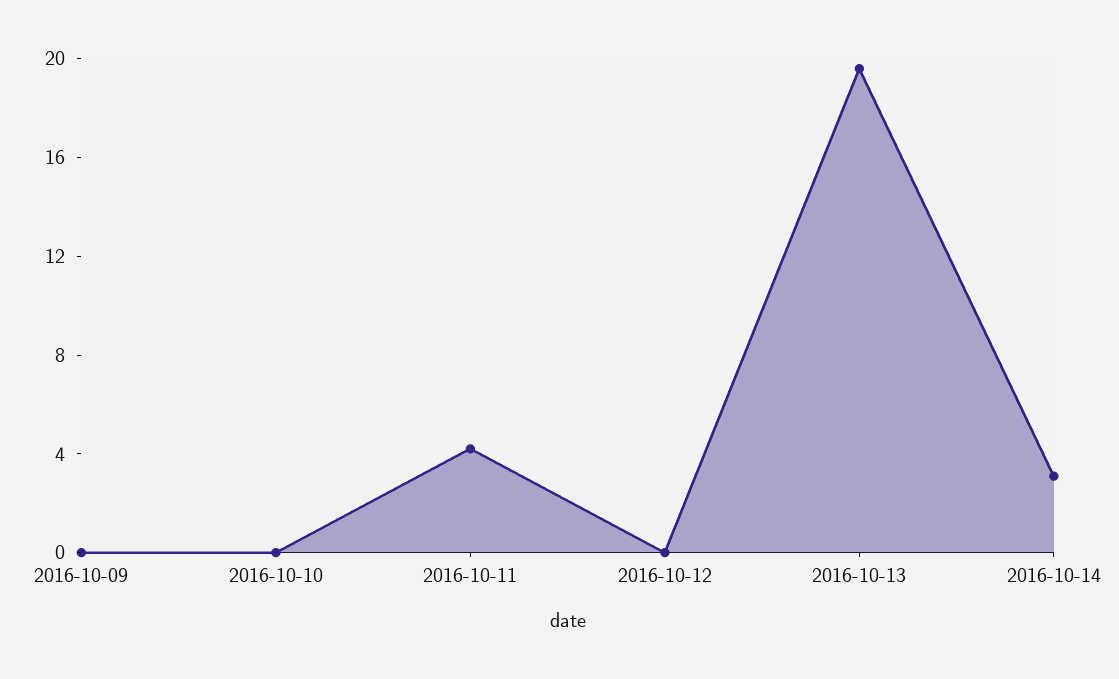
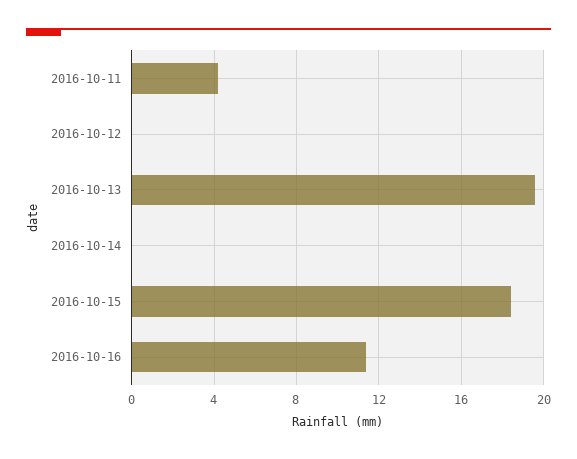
2016-10-09: 0 -> none
2016-10-10: 0 -> none
2016-10-14: 3 -> 0
2016-10-15: none -> 18.5
2016-10-16: none -> 11.5

